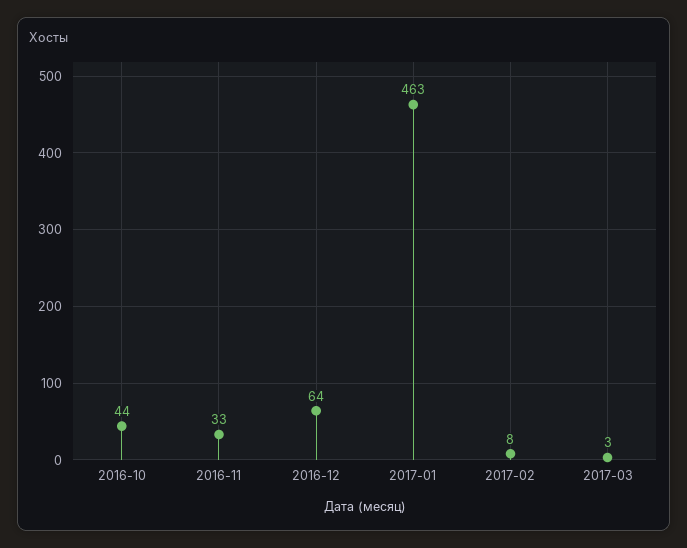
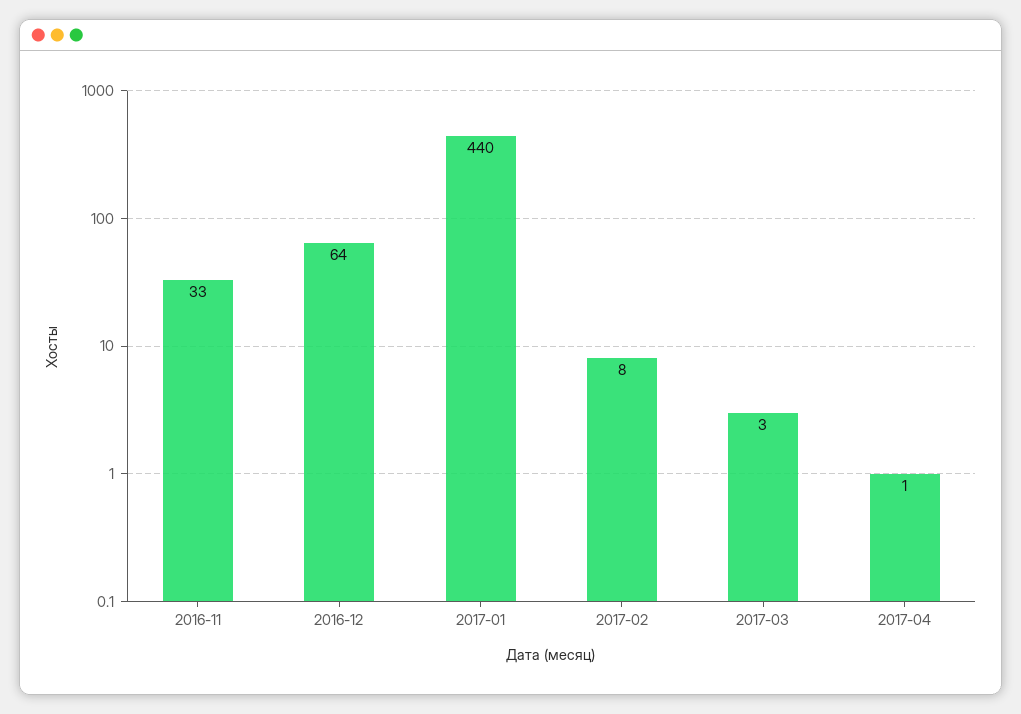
2016-10: 44 -> none
2017-01: 463 -> 440
2017-04: none -> 1

